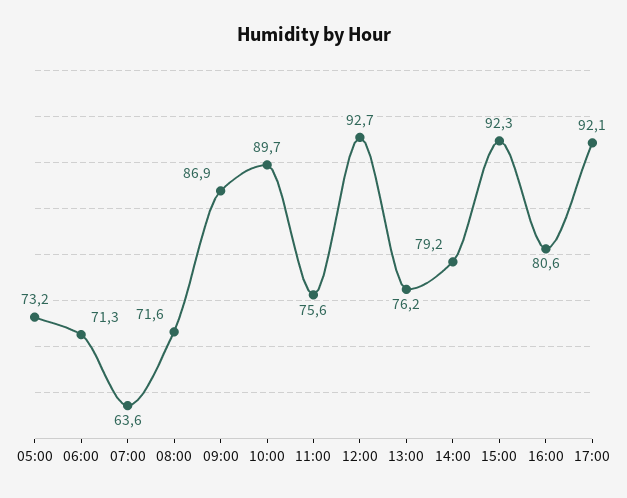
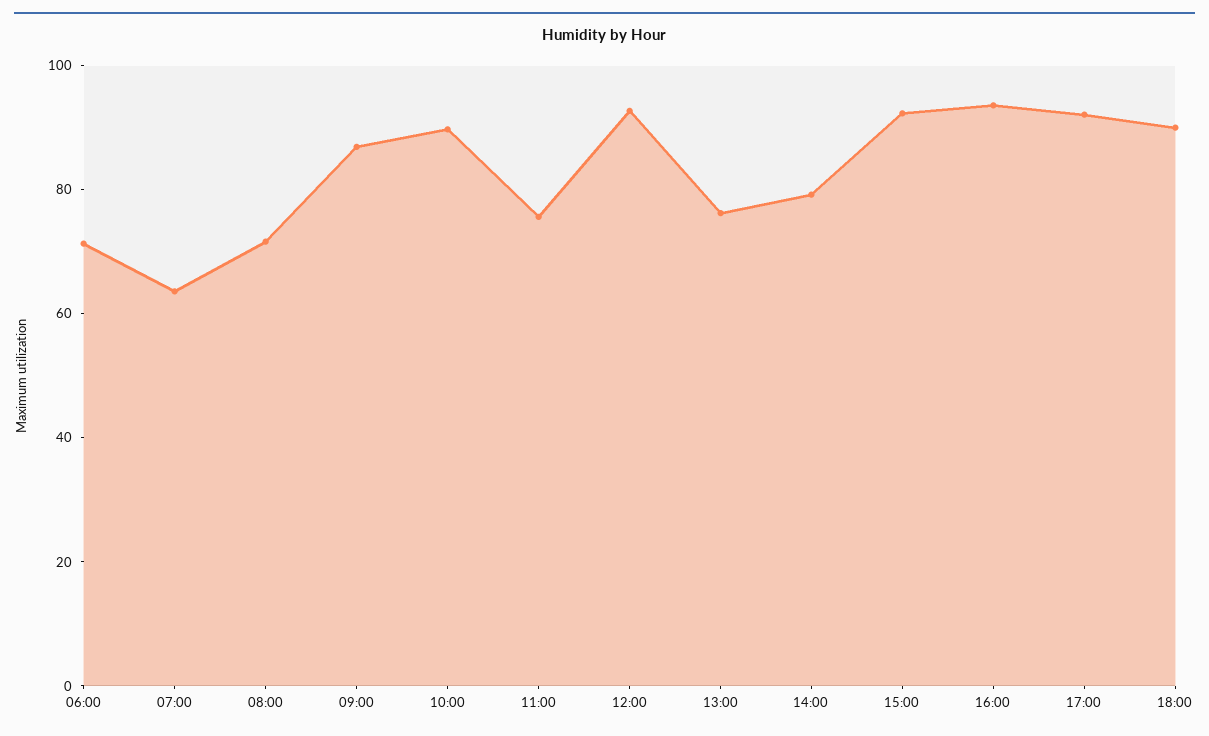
05:00: 73.2 -> none
16:00: 80.6 -> 95
18:00: none -> 90

